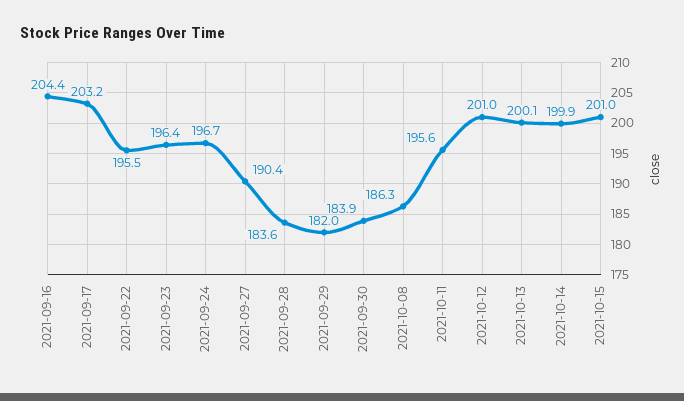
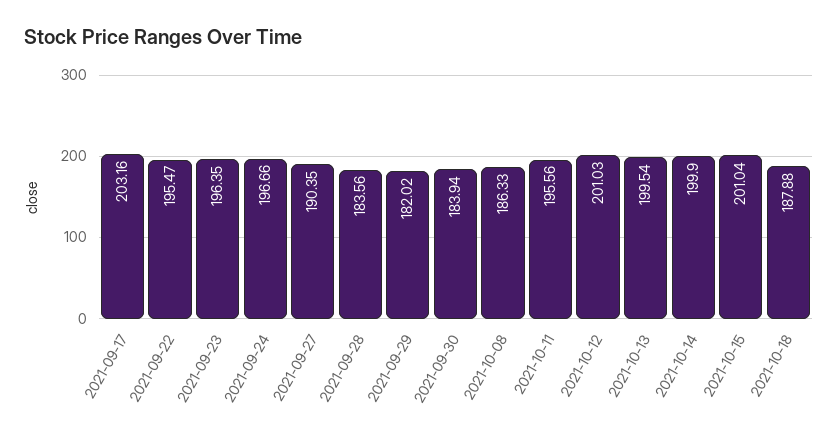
2021-09-16: 204.4 -> none
2021-10-13: 200.1 -> 199.54
2021-10-18: none -> 187.88

